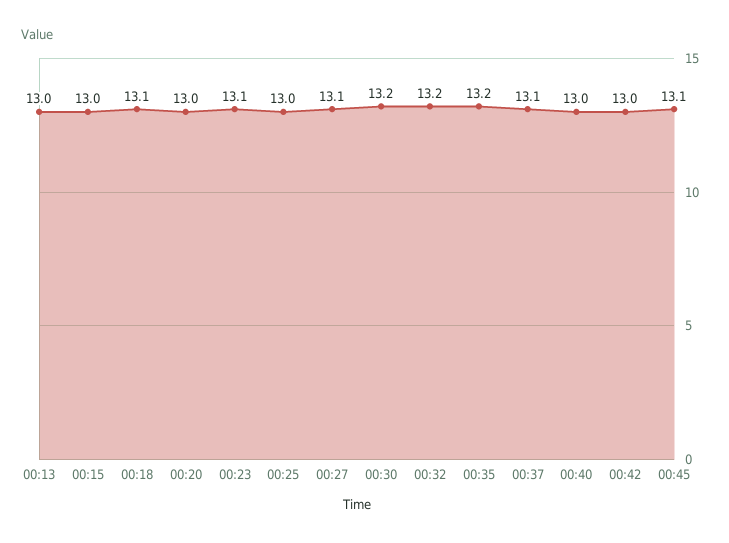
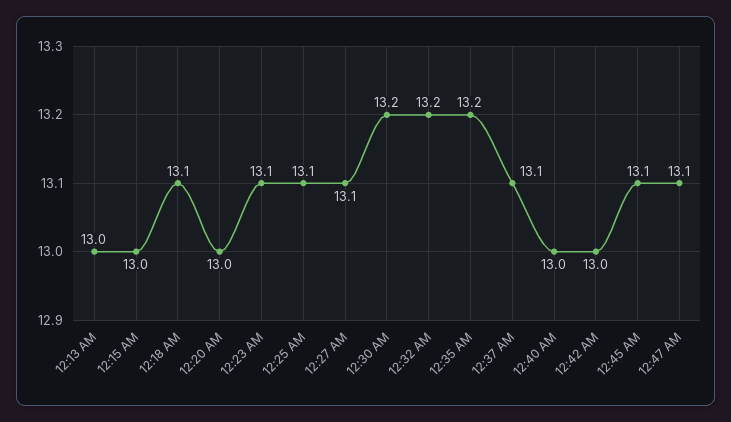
00:25: 13 -> 13.1
12:47 AM: none -> 13.1

